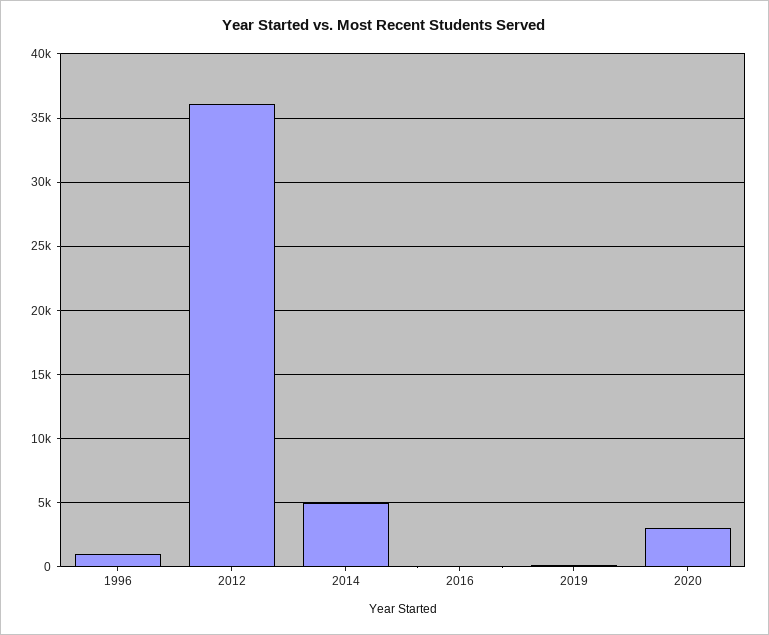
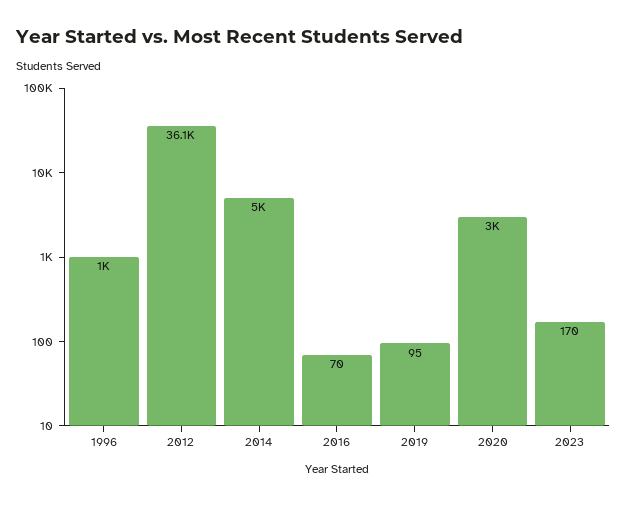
2023: none -> 170

